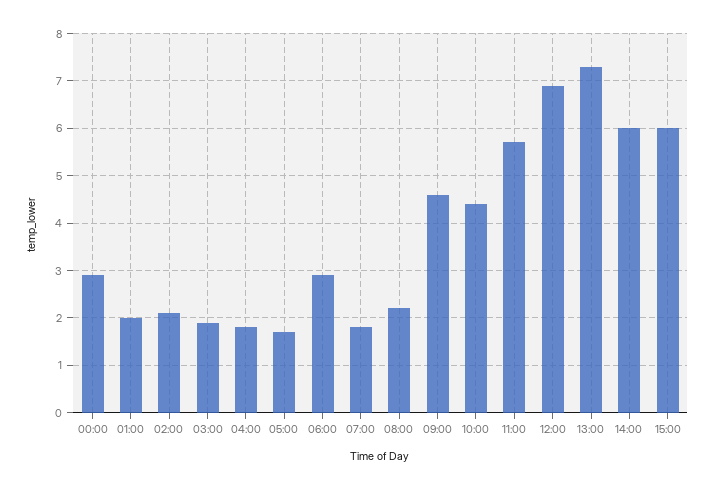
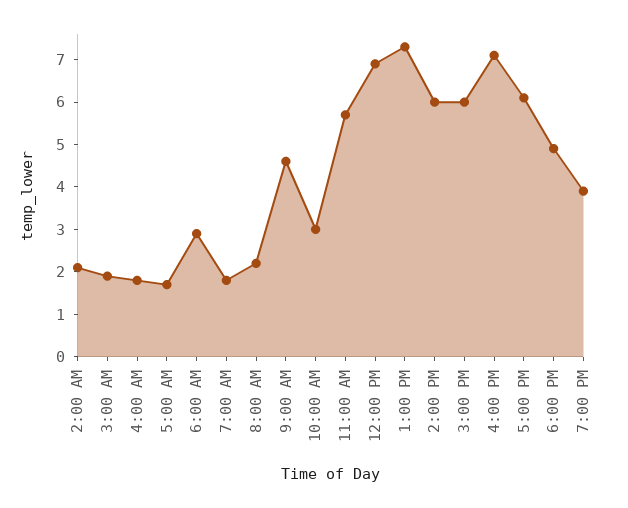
00:00: 3 -> none
01:00: 2 -> none
10:00: 4.5 -> 3
4:00 PM: none -> 7
5:00 PM: none -> 6
6:00 PM: none -> 5
7:00 PM: none -> 4

